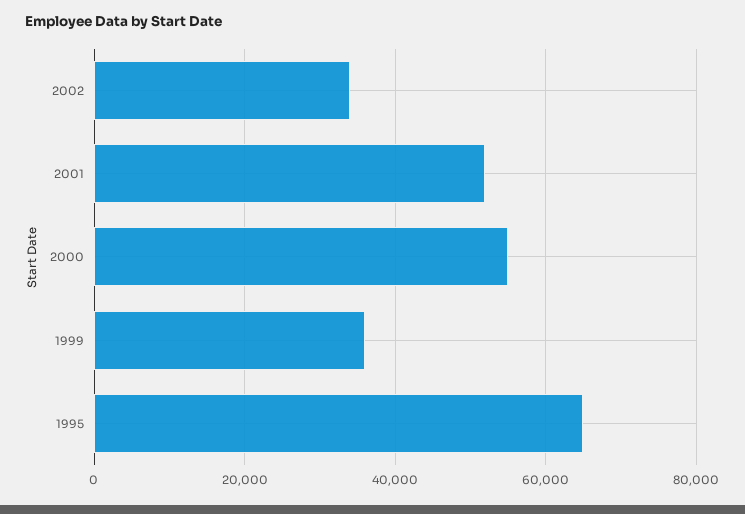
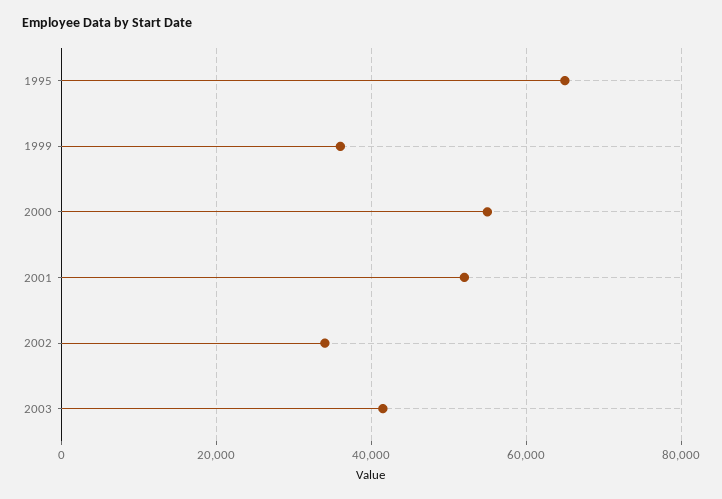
2003: none -> 42000

